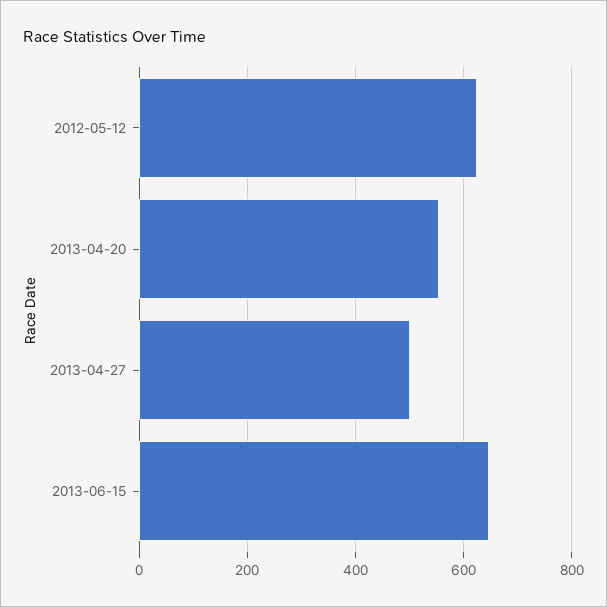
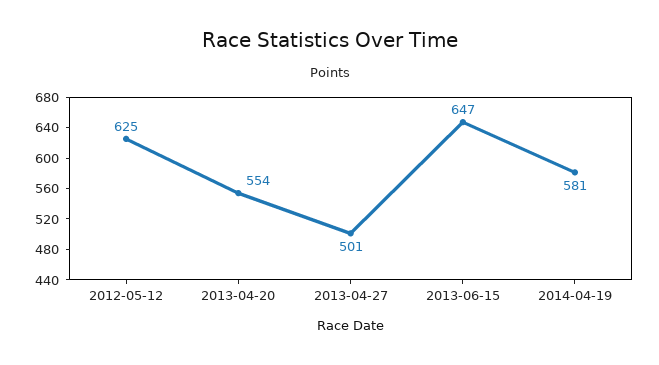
2014-04-19: none -> 581

